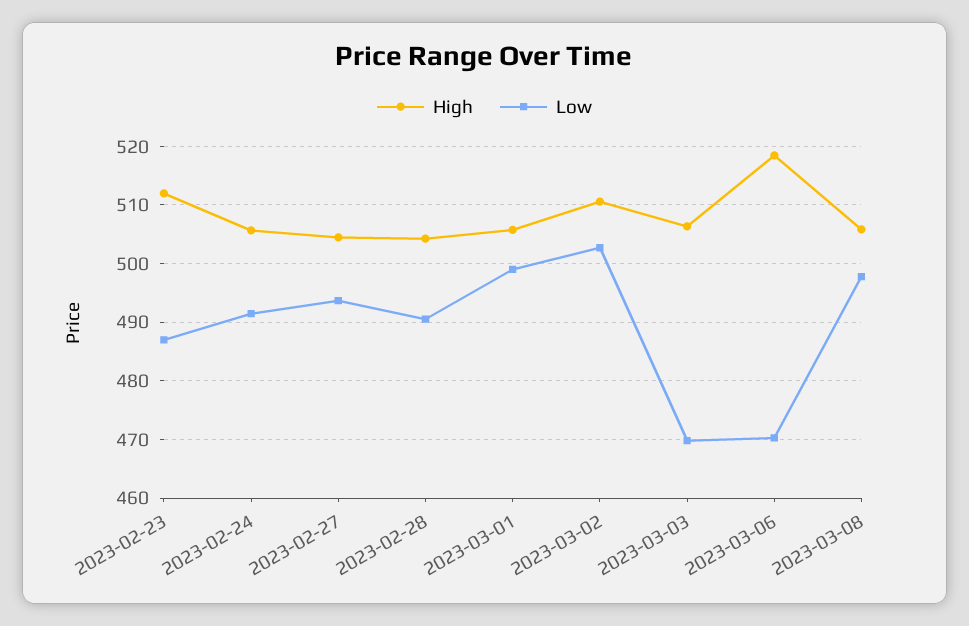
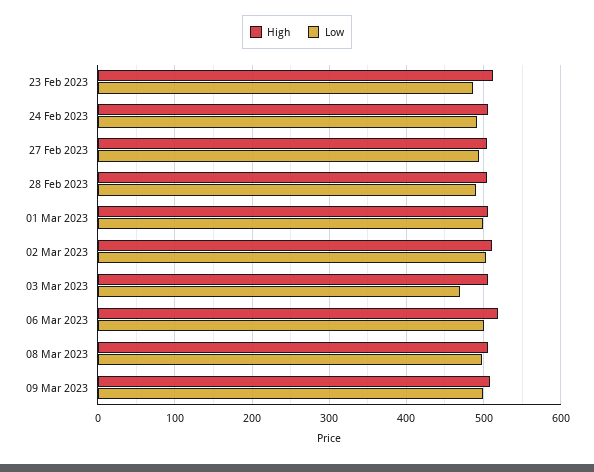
Low, 2023-03-06: 470 -> 500
High, 09 Mar 2023: none -> 510
Low, 09 Mar 2023: none -> 500

